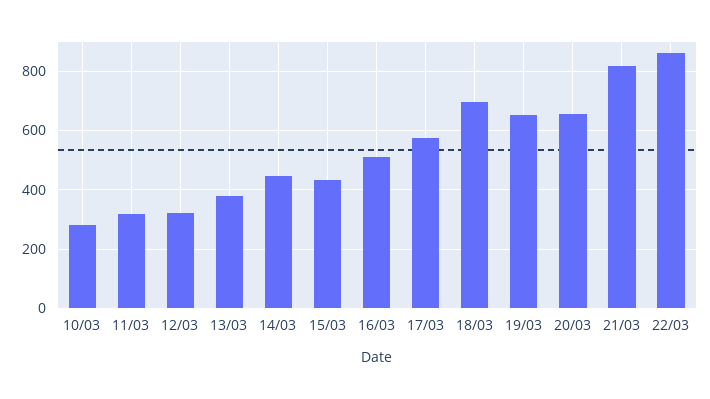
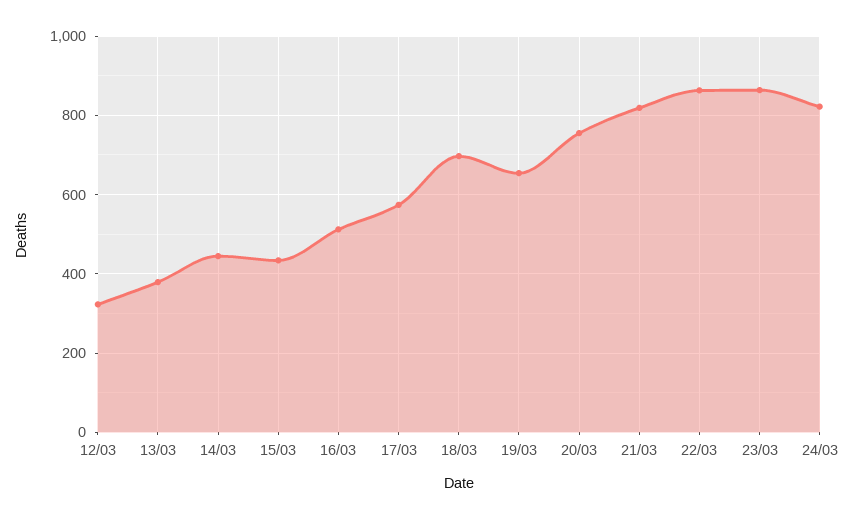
10/03: 275 -> none
11/03: 325 -> none
20/03: 650 -> 760
23/03: none -> 860
24/03: none -> 820

